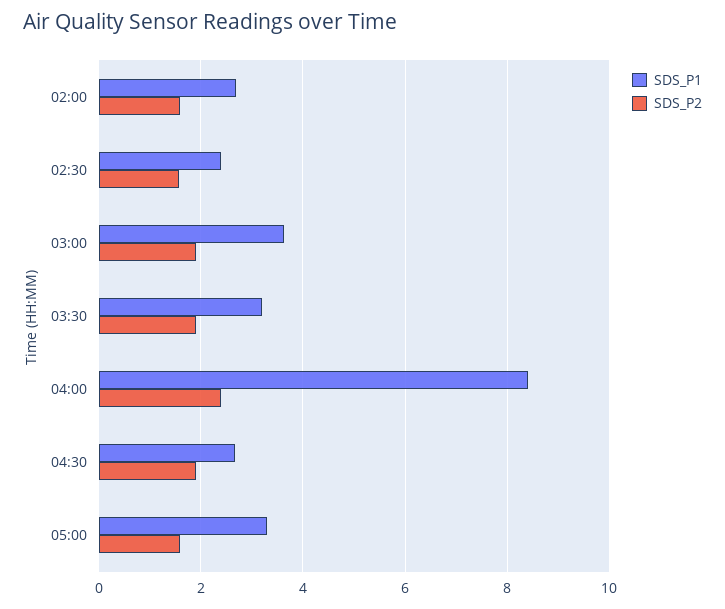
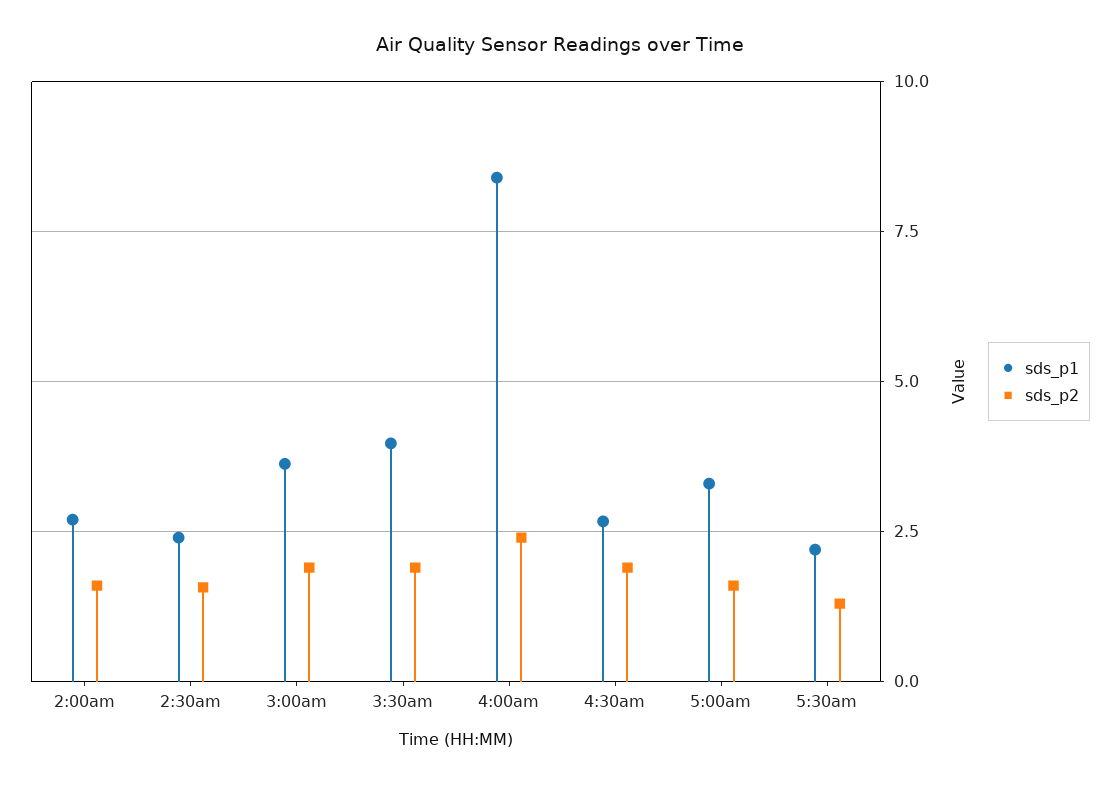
SDS_P1, 03:30: 3.2 -> 4
SDS_P1, 5:30am: none -> 2.25
SDS_P2, 5:30am: none -> 1.25

